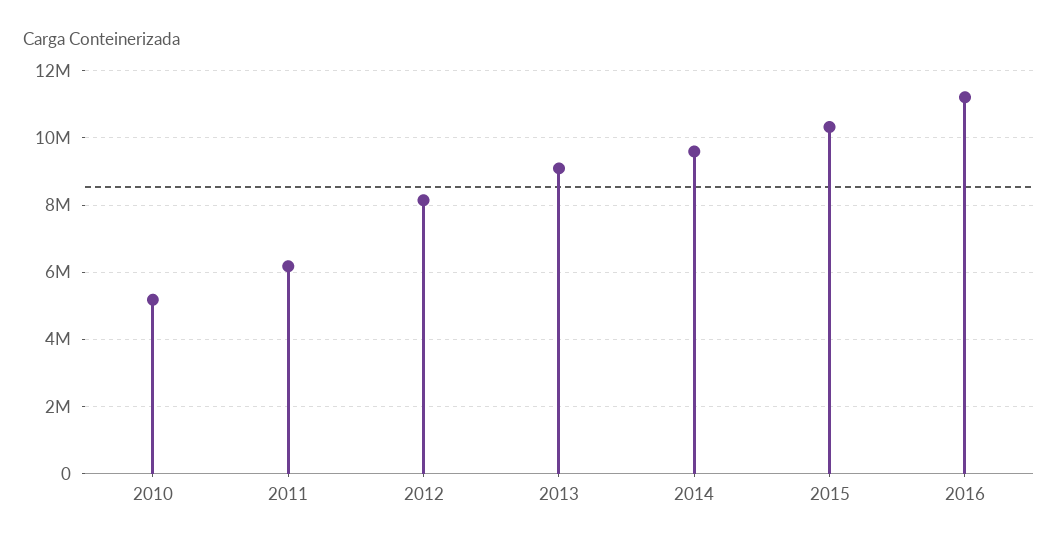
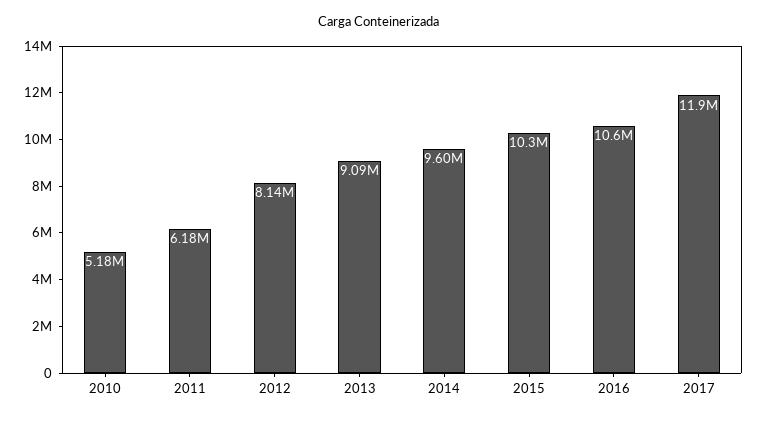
2016: 11200000 -> 10600000
2017: none -> 11900000

